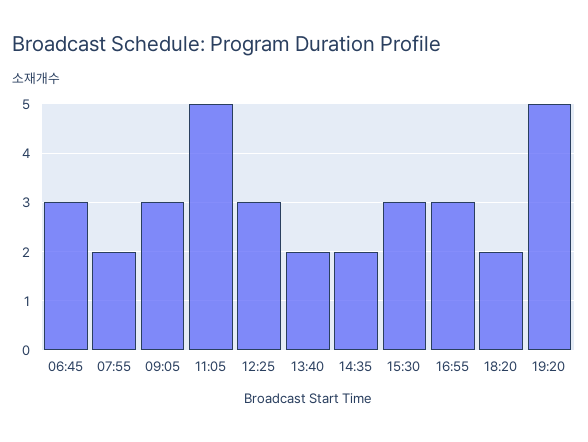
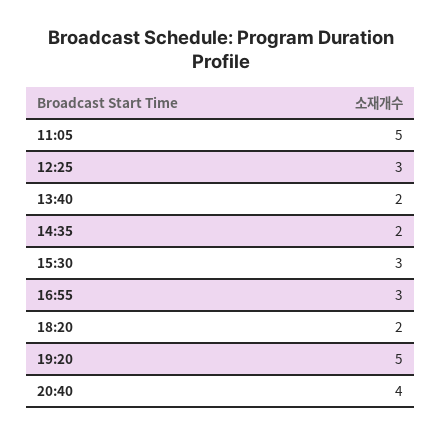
06:45: 3 -> none
07:55: 2 -> none
09:05: 3 -> none
20:40: none -> 4

